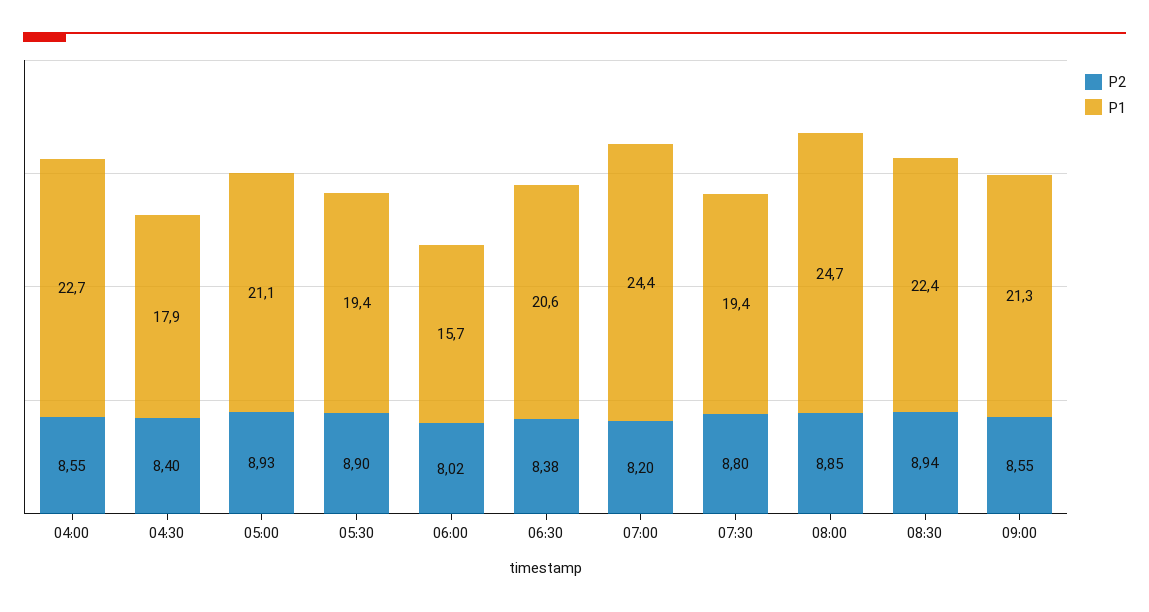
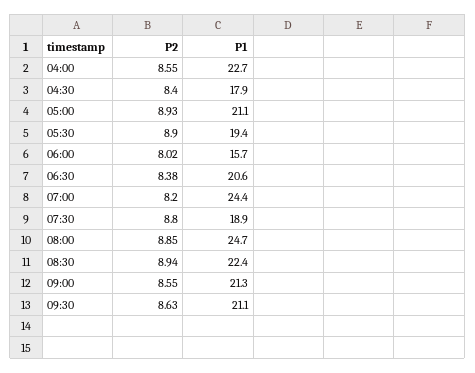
P1, 07:30: 19.4 -> 18.9
P2, 09:30: none -> 8.63
P1, 09:30: none -> 21.1

